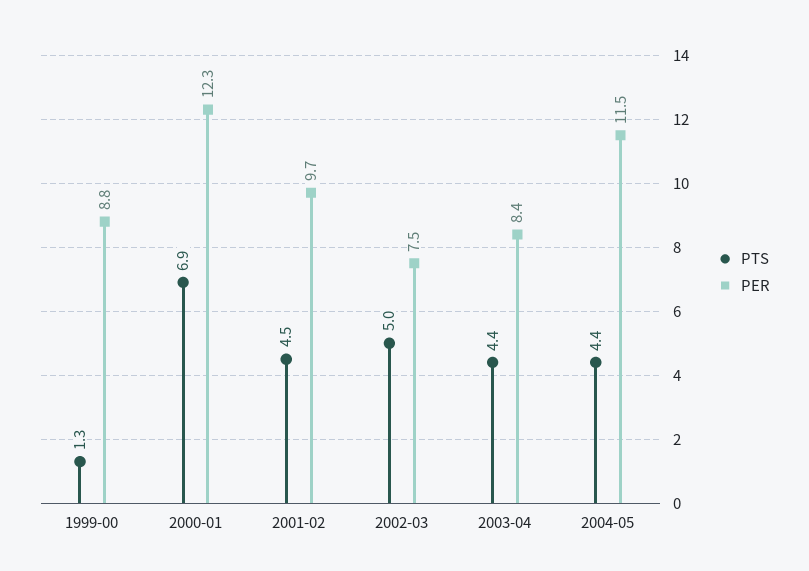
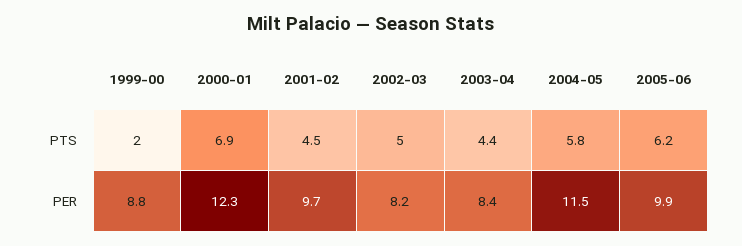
PTS, 1999-00: 1.3 -> 2
PER, 2002-03: 7.5 -> 8.2
PTS, 2004-05: 4.4 -> 5.8
PTS, 2005-06: none -> 6.2
PER, 2005-06: none -> 9.9

